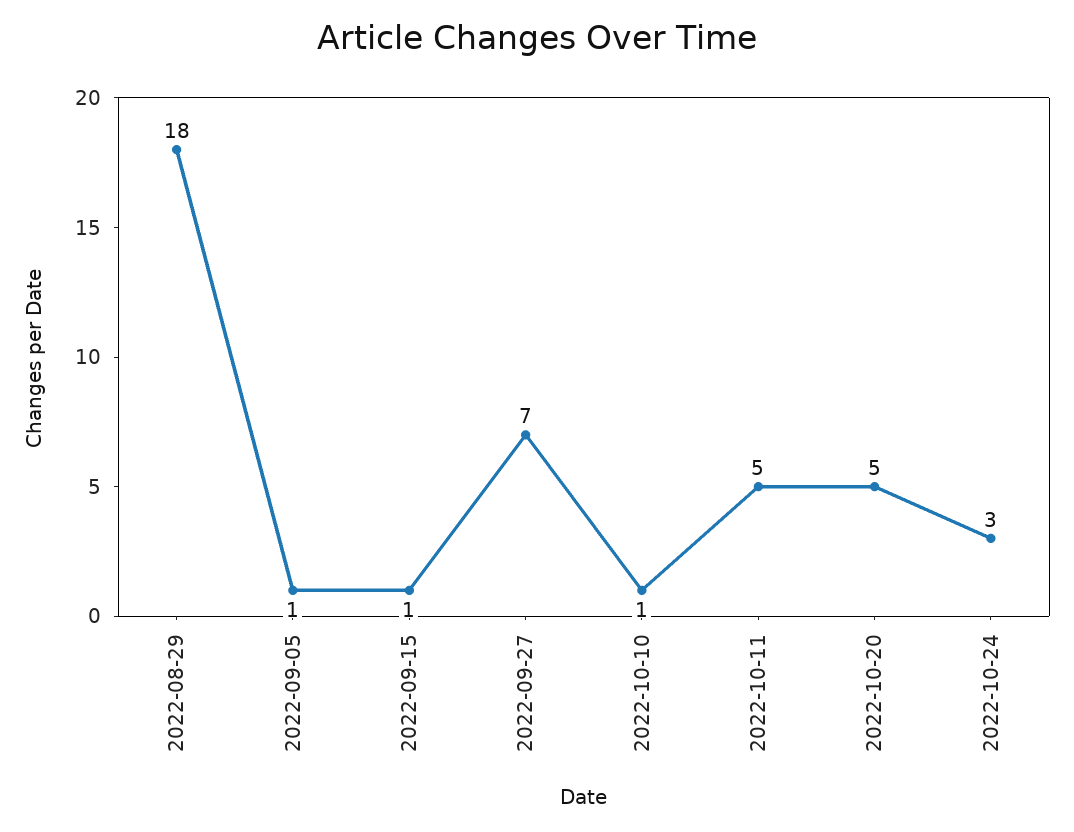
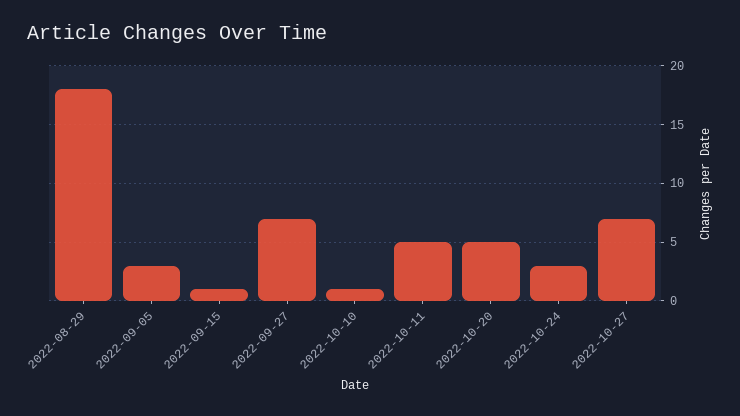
2022-09-05: 1 -> 3
2022-10-27: none -> 7

